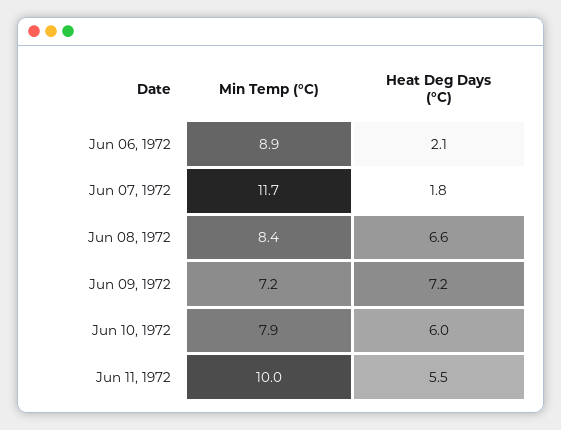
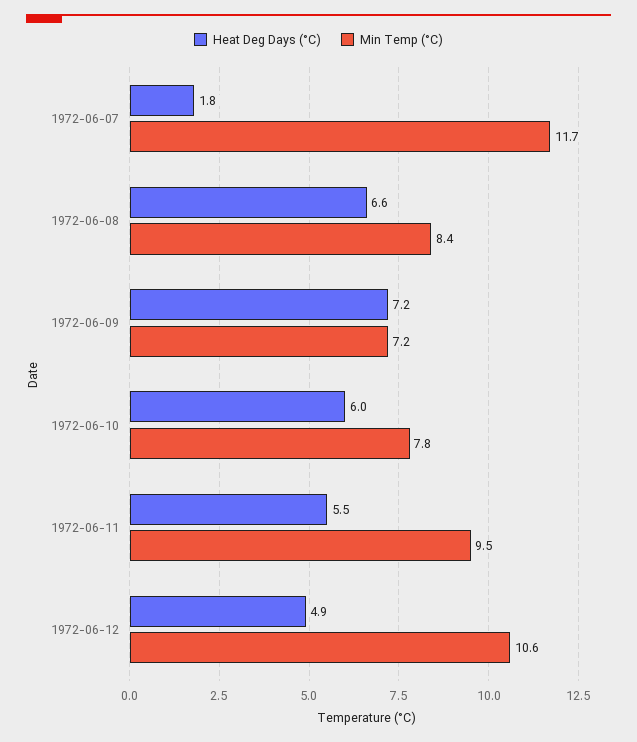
Min Temp (°C), Jun 06, 1972: 8.9 -> none
Heat Deg Days (°C), Jun 06, 1972: 2.1 -> none
Min Temp (°C), Jun 10, 1972: 7.9 -> 7.8
Min Temp (°C), Jun 11, 1972: 10 -> 9.5
Heat Deg Days (°C), 1972-06-12: none -> 4.9
Min Temp (°C), 1972-06-12: none -> 10.6

